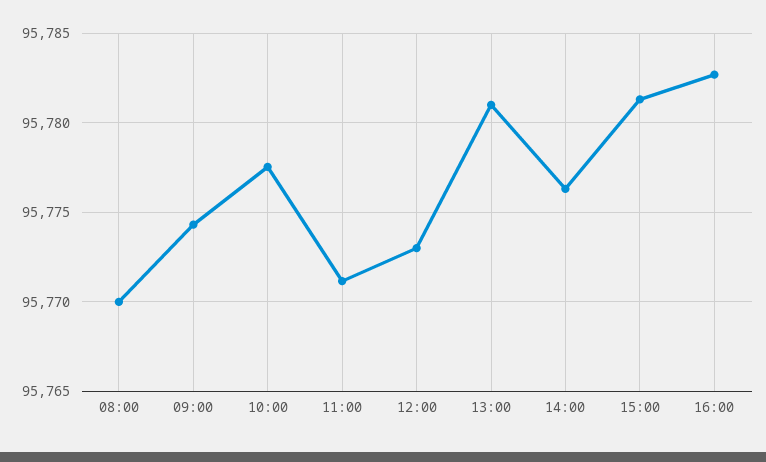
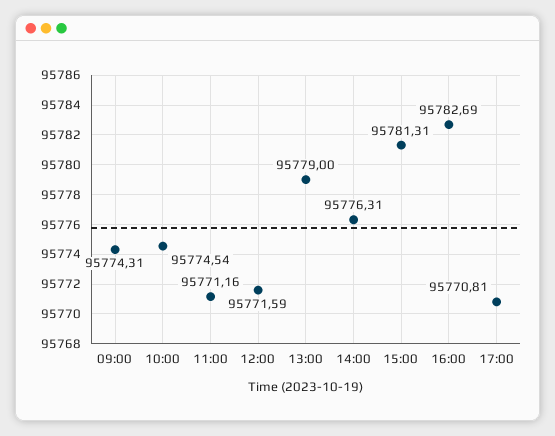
08:00: 95770 -> none
10:00: 95777.5 -> 95774.54
12:00: 95773 -> 95771.59
13:00: 95781 -> 95779
17:00: none -> 95770.81

